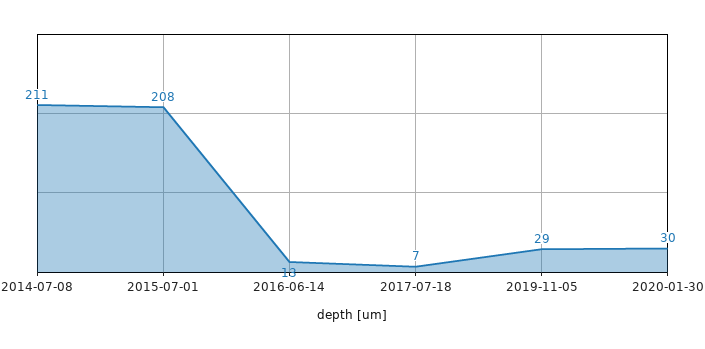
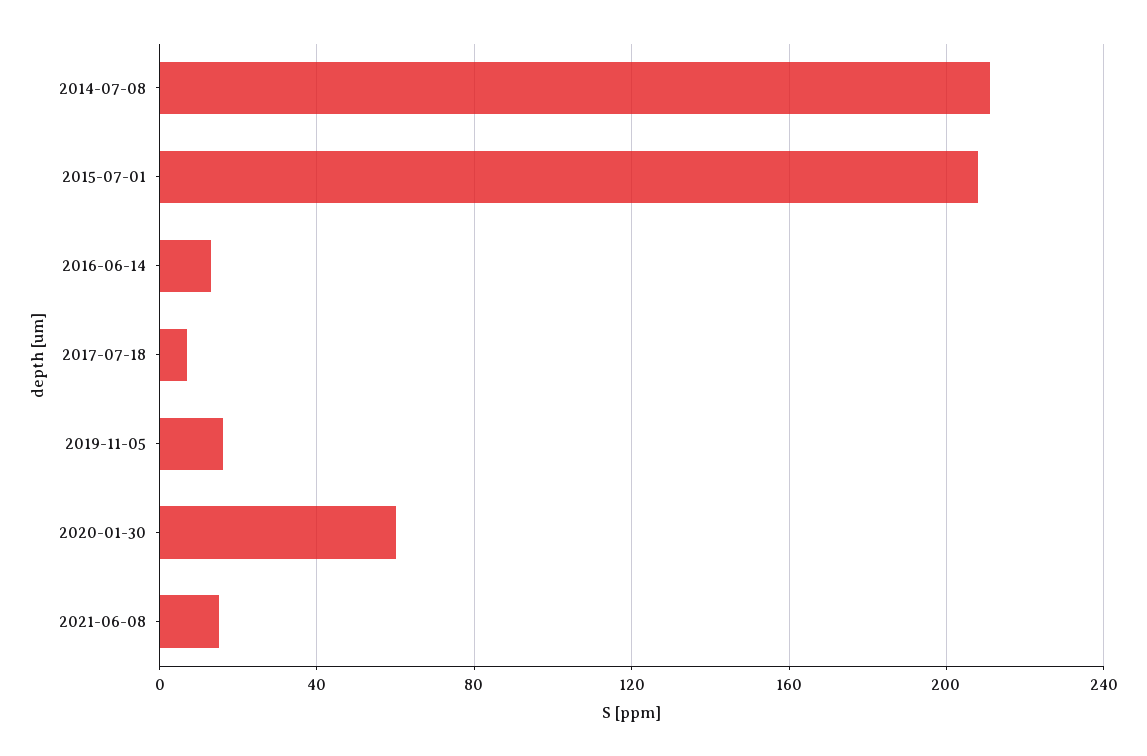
2019-11-05: 29 -> 15
2020-01-30: 30 -> 60
2021-06-08: none -> 15

